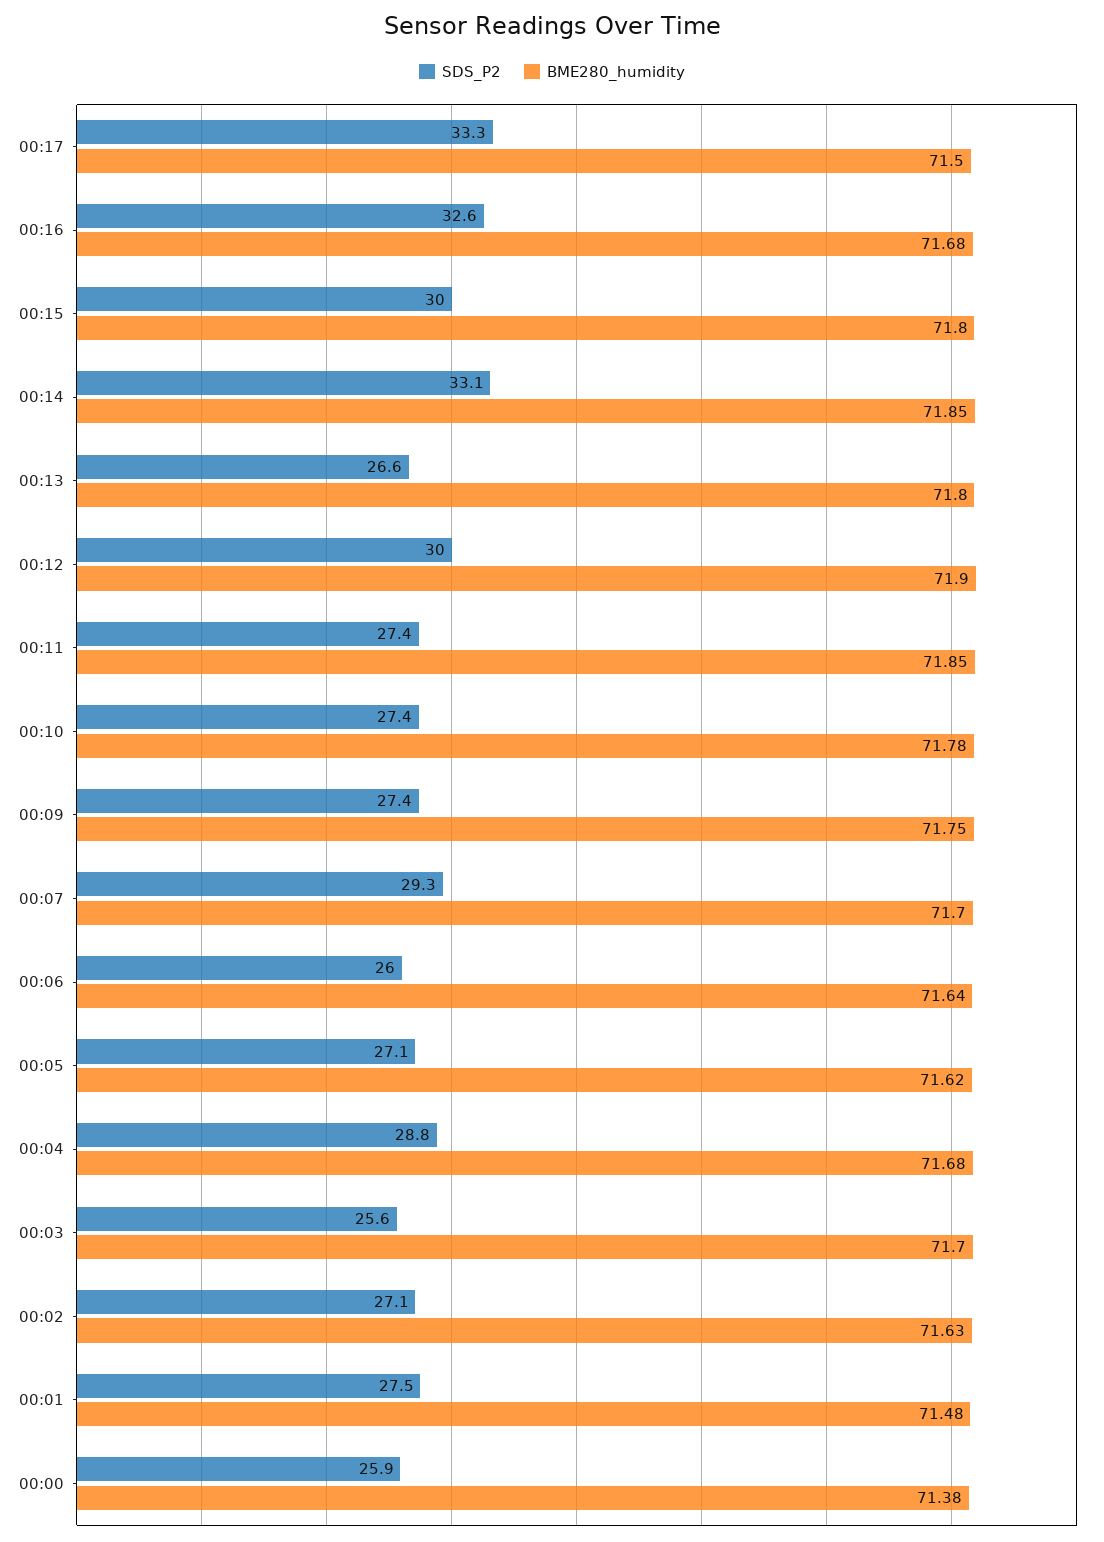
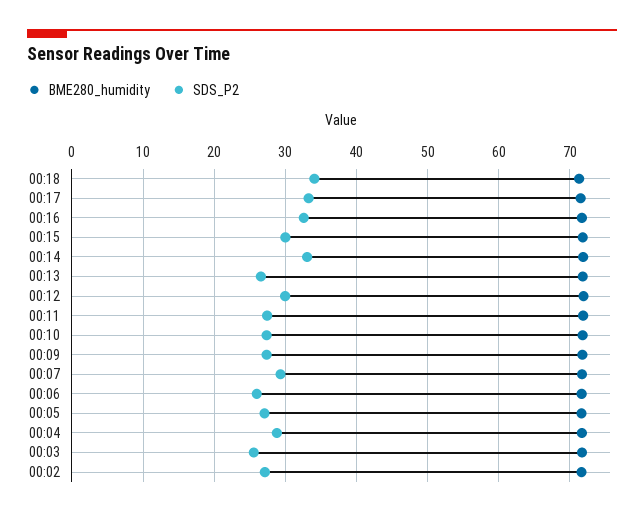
SDS_P2, 00:01: 27.5 -> none
BME280_humidity, 00:01: 71.48 -> none
SDS_P2, 00:00: 25.9 -> none
BME280_humidity, 00:00: 71.38 -> none
BME280_humidity, 00:18: none -> 71
SDS_P2, 00:18: none -> 34

